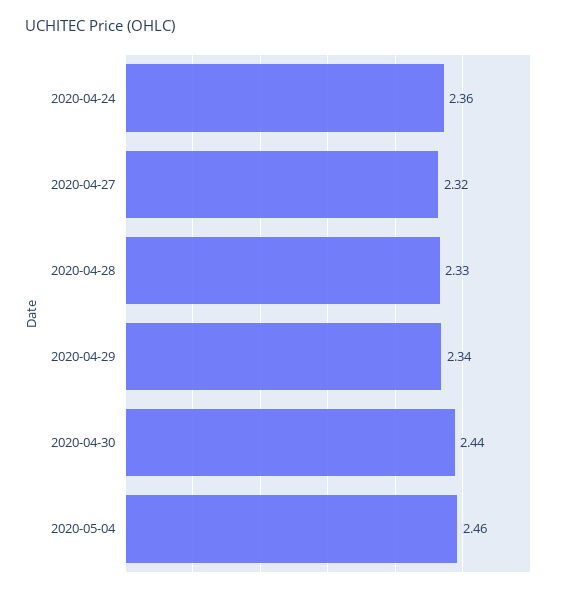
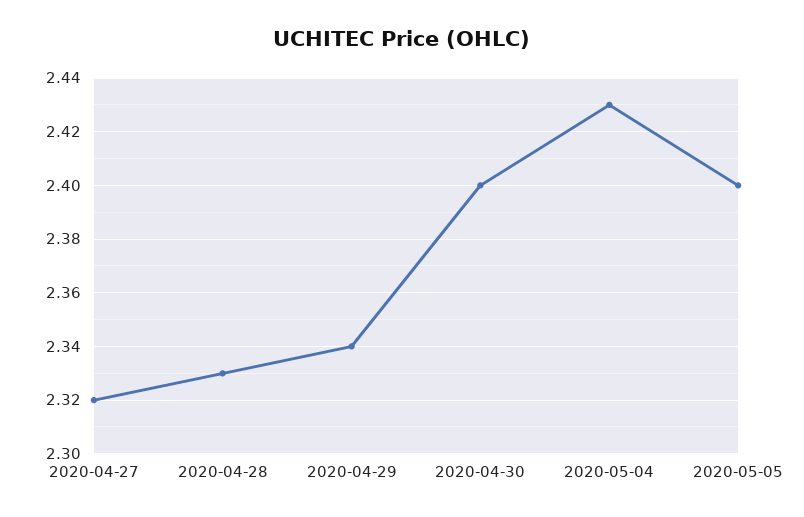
2020-04-24: 2.36 -> none
2020-04-30: 2.44 -> 2.4
2020-05-04: 2.46 -> 2.43
2020-05-05: none -> 2.4

